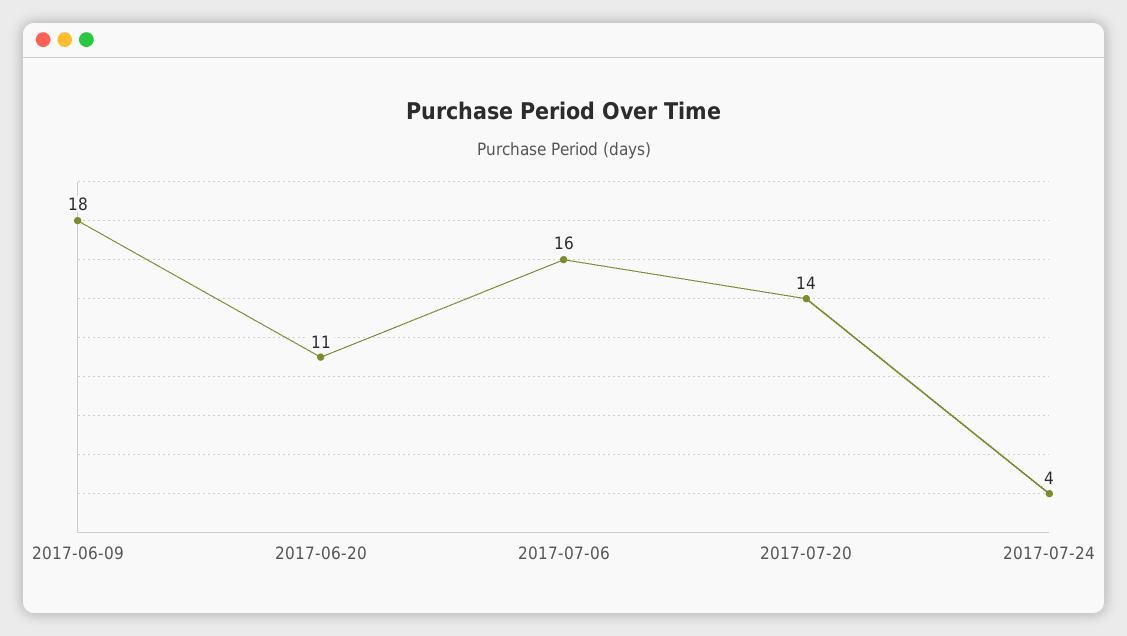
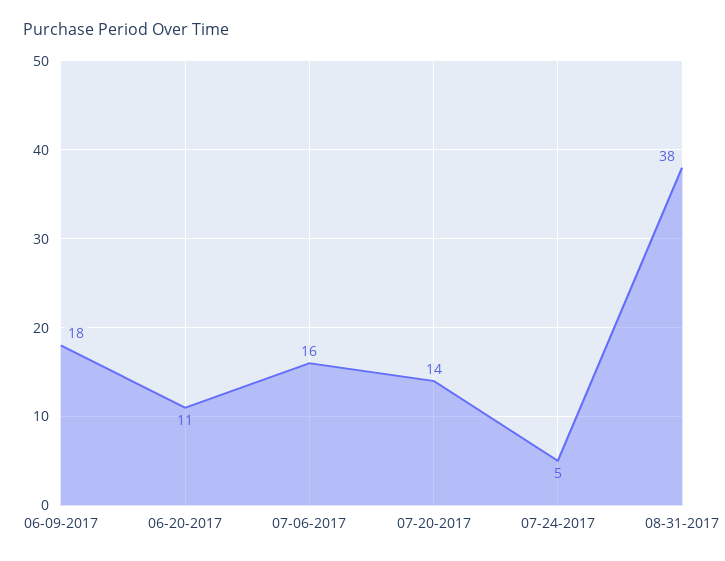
2017-07-24: 4 -> 5
08-31-2017: none -> 38

